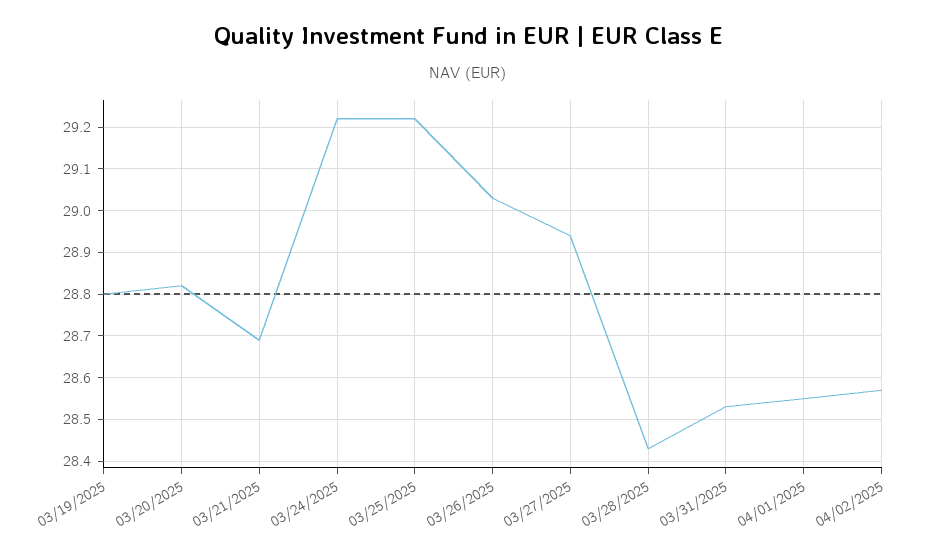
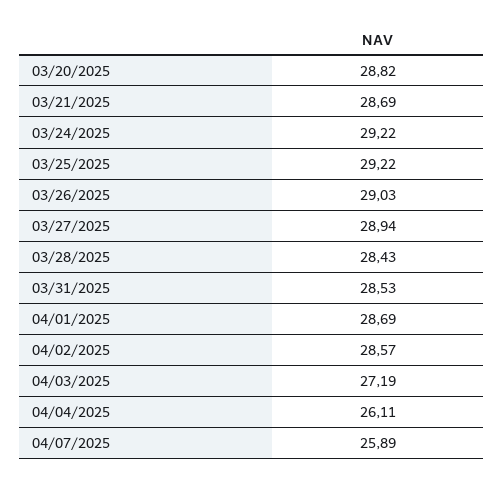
03/19/2025: 28.8 -> none
04/01/2025: 28.55 -> 28.69
04/03/2025: none -> 27.19
04/04/2025: none -> 26.11
04/07/2025: none -> 25.89

